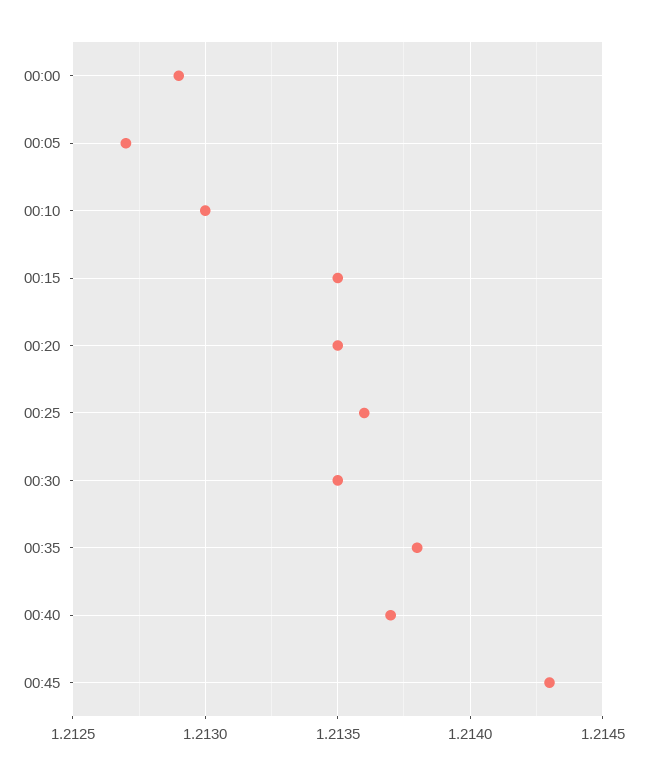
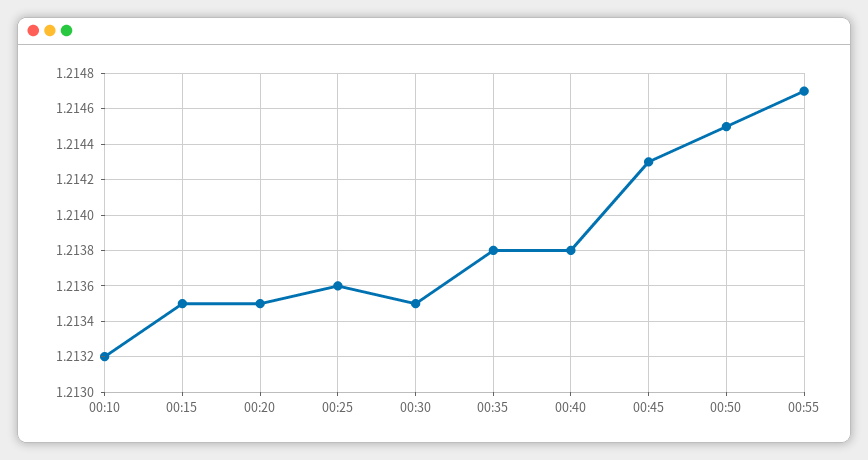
00:00: 1.2129 -> none
00:05: 1.2127 -> none
00:10: 1.213 -> 1.2132
00:40: 1.2137 -> 1.2138
00:50: none -> 1.2145
00:55: none -> 1.2147

